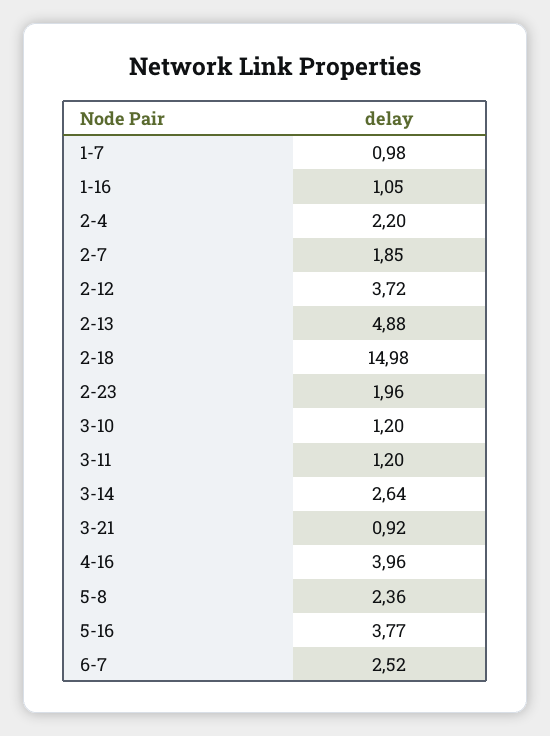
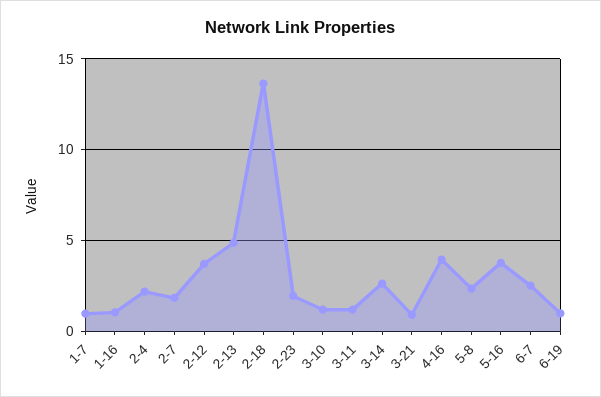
2-18: 14.98 -> 13.5
6-19: none -> 1

